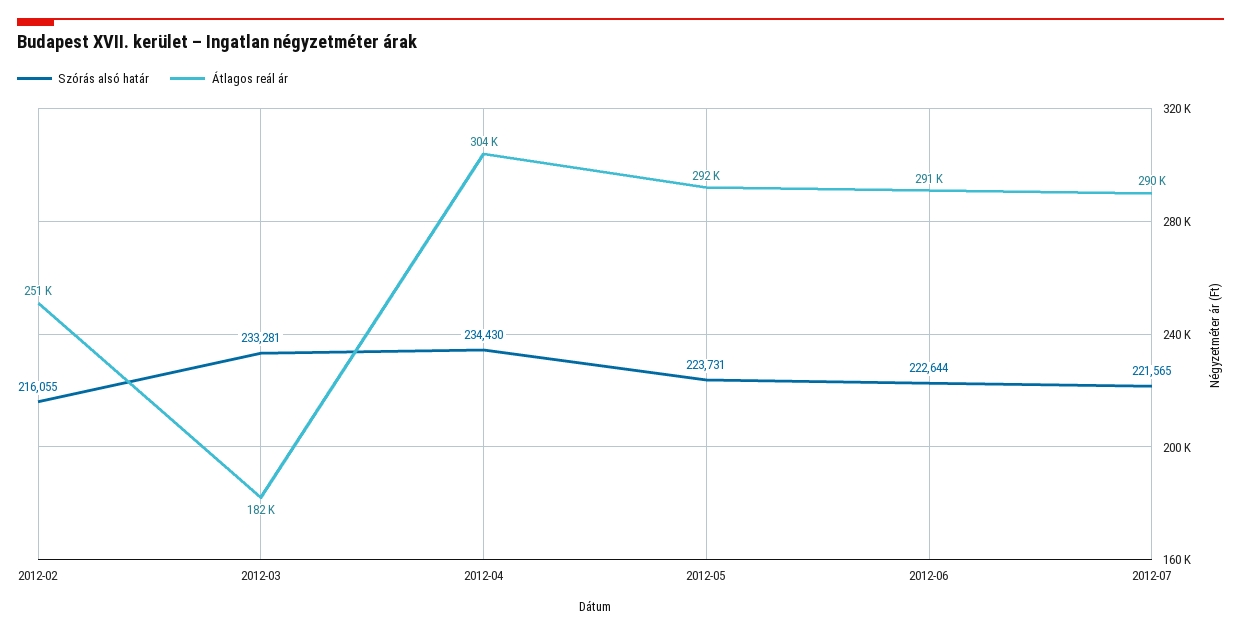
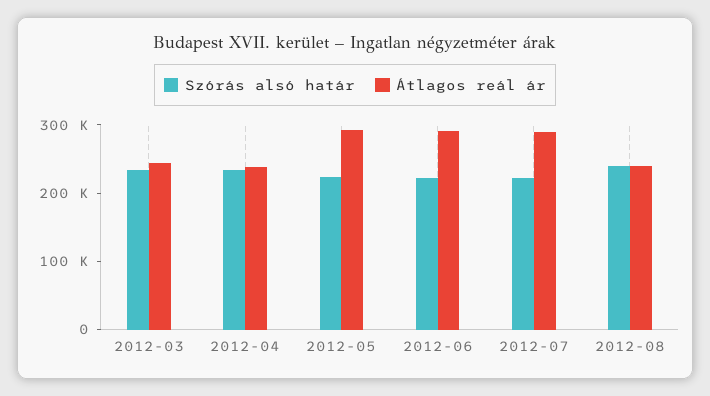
Szórás alsó határ, 2012-02: 216055 -> none
Átlagos reál ár, 2012-02: 251000 -> none
Átlagos reál ár, 2012-03: 182000 -> 240000
Átlagos reál ár, 2012-04: 304000 -> 240000
Szórás alsó határ, 2012-08: none -> 240000
Átlagos reál ár, 2012-08: none -> 240000

